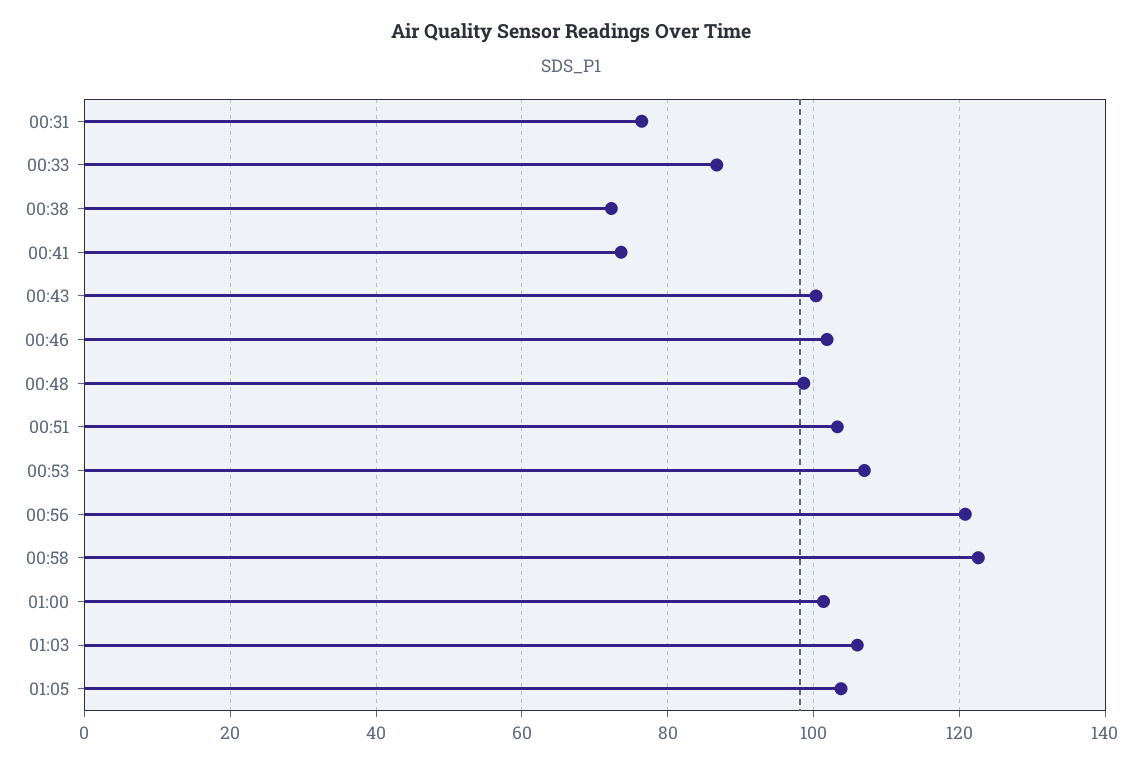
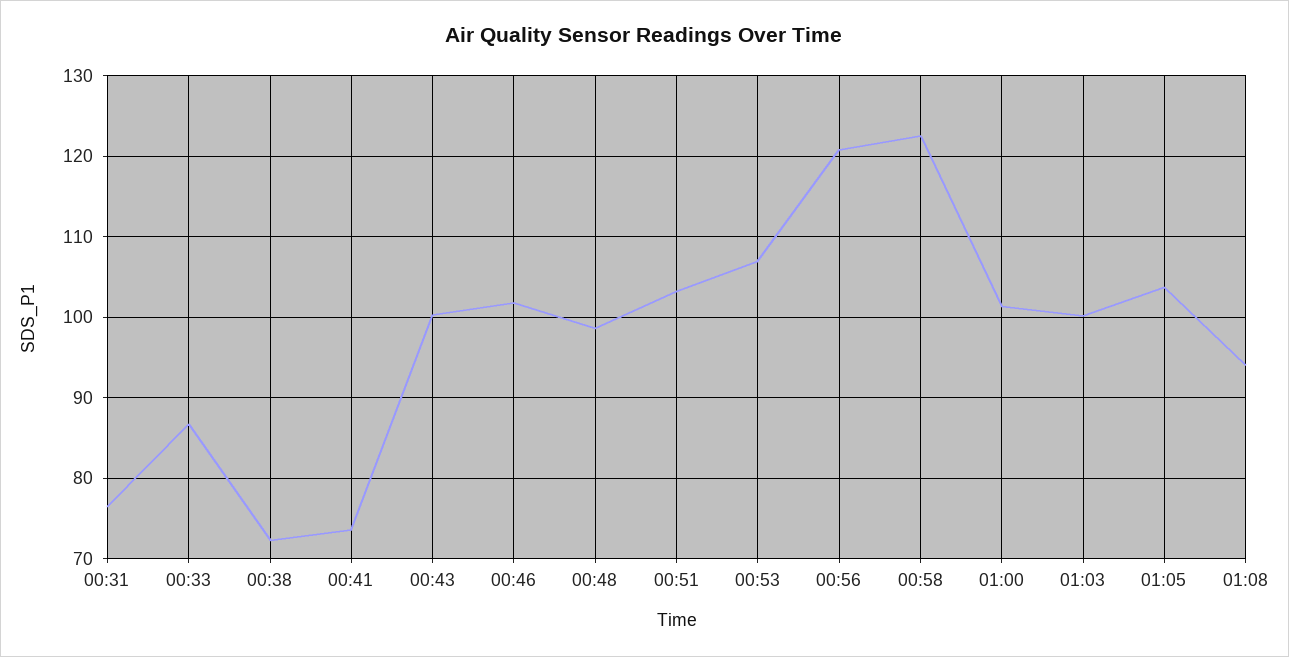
01:03: 106 -> 100
01:08: none -> 94

